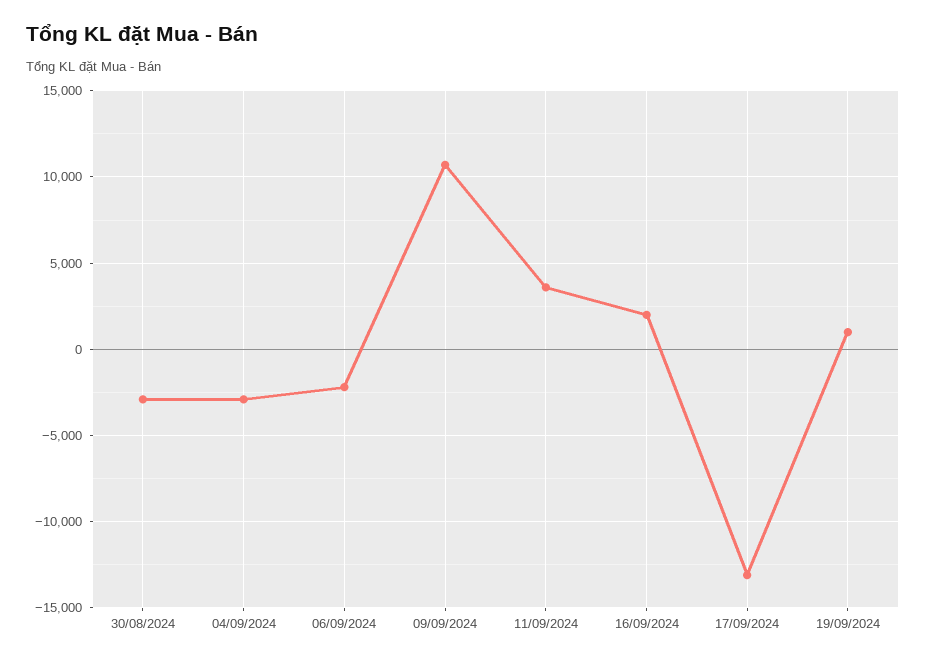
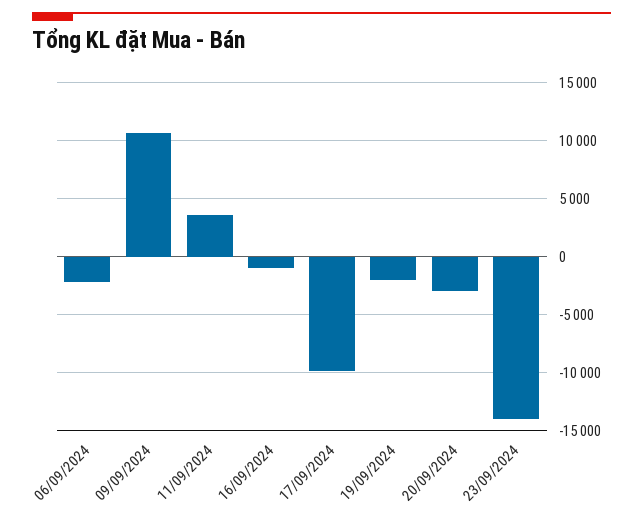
30/08/2024: -3000 -> none
04/09/2024: -3000 -> none
16/09/2024: 2000 -> -1000
17/09/2024: -13000 -> -10000
19/09/2024: 1000 -> -2000
20/09/2024: none -> -3000
23/09/2024: none -> -14000

